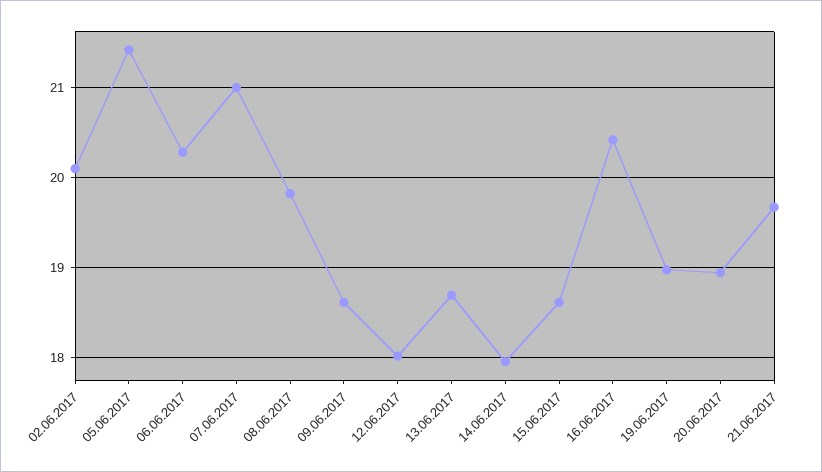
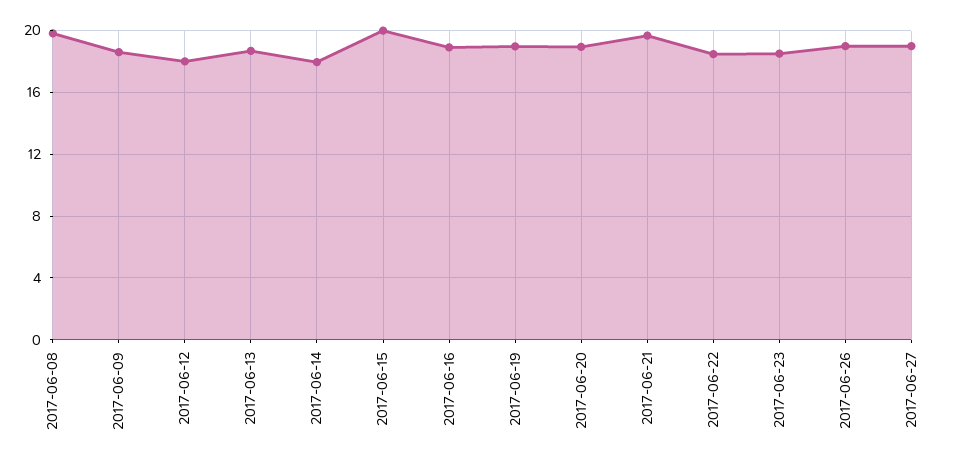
02.06.2017: 20.1 -> none
05.06.2017: 21.4 -> none
06.06.2017: 20.3 -> none
07.06.2017: 21 -> none
15.06.2017: 18.6 -> 20
16.06.2017: 20.4 -> 19
2017-06-22: none -> 18.5
2017-06-23: none -> 18.5
2017-06-26: none -> 19
2017-06-27: none -> 19

